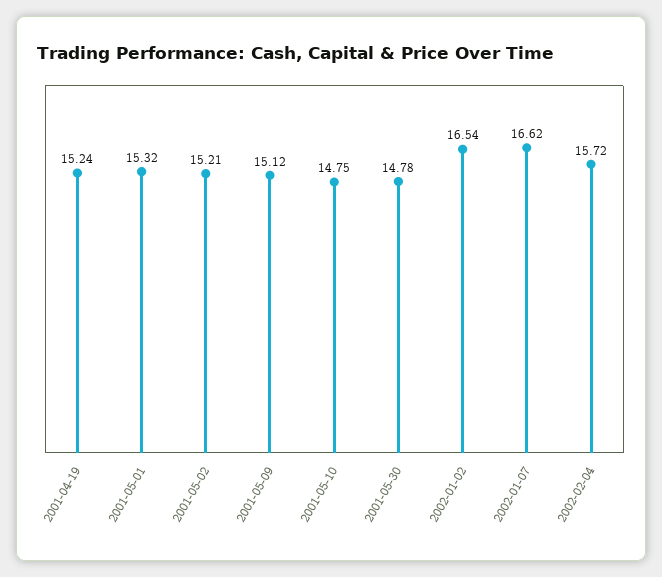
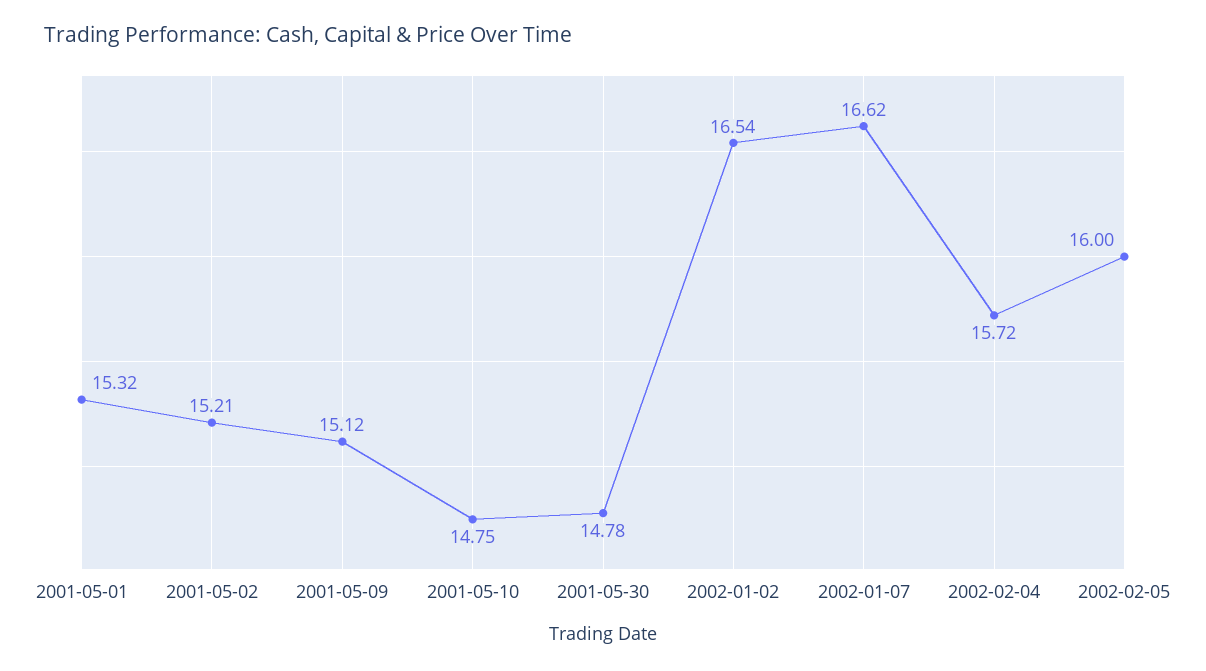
2001-04-19: 15.24 -> none
2002-02-05: none -> 16

